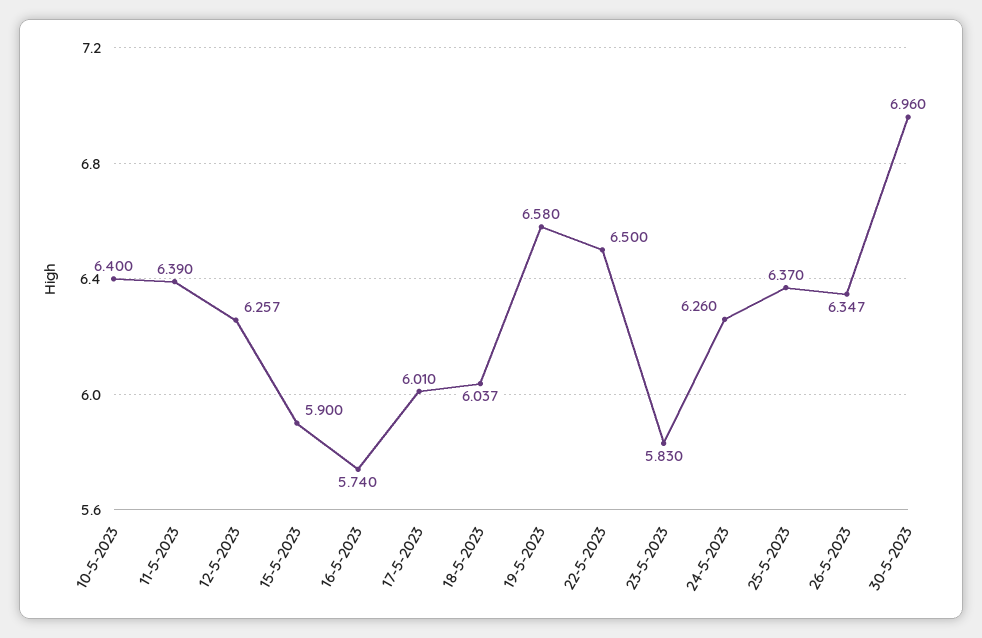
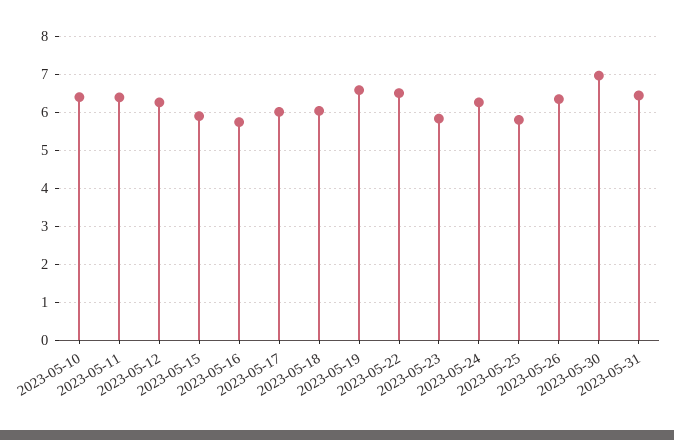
25-5-2023: 6.37 -> 5.8
2023-05-31: none -> 6.4

